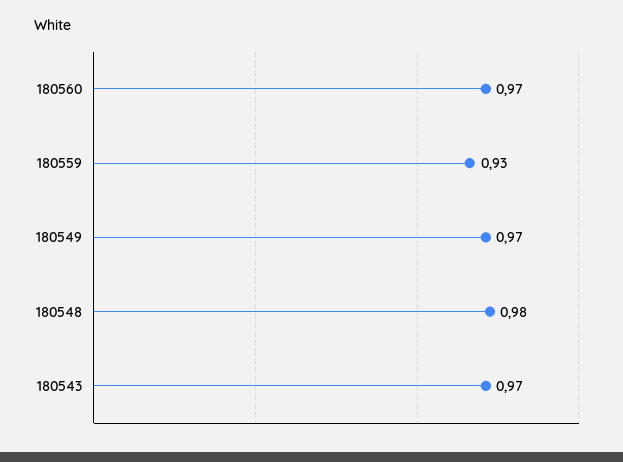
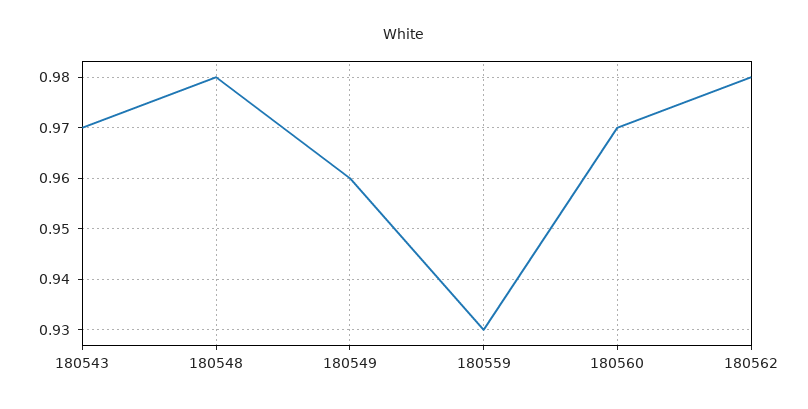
180549: 0.97 -> 0.96
180562: none -> 0.98

